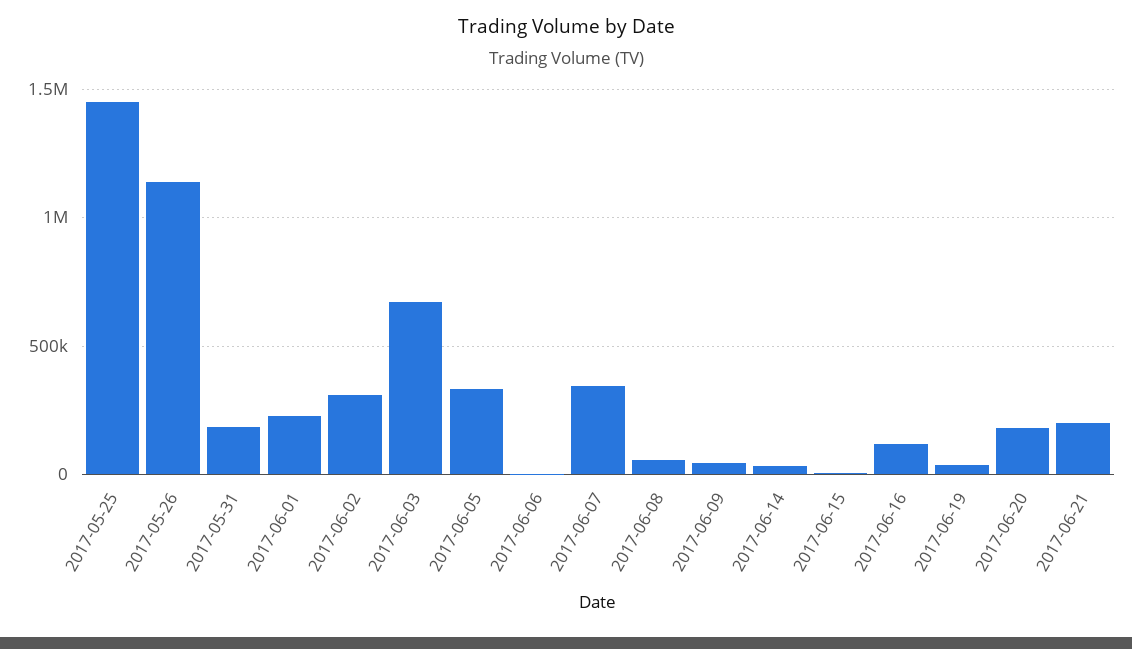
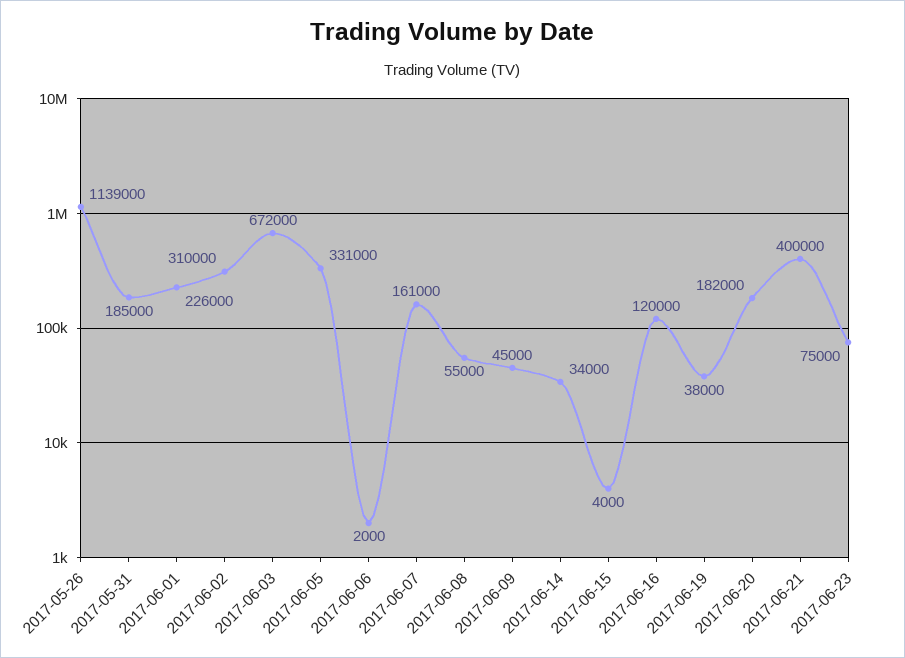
2017-05-25: 1450000 -> none
2017-06-07: 350000 -> 161000
2017-06-21: 200000 -> 400000
2017-06-23: none -> 75000

